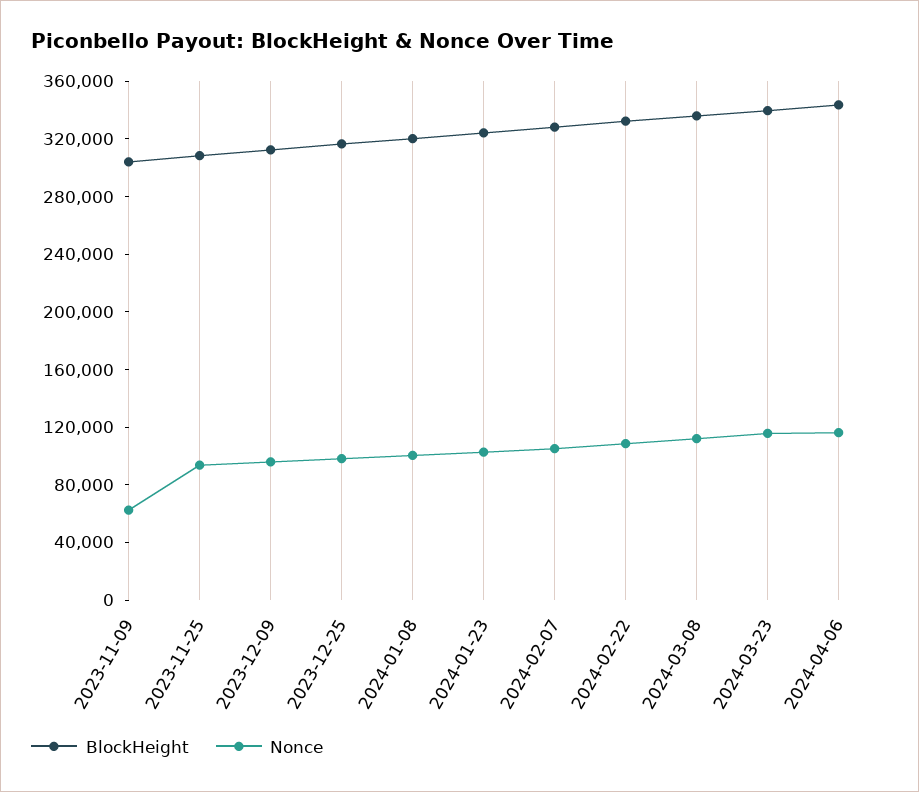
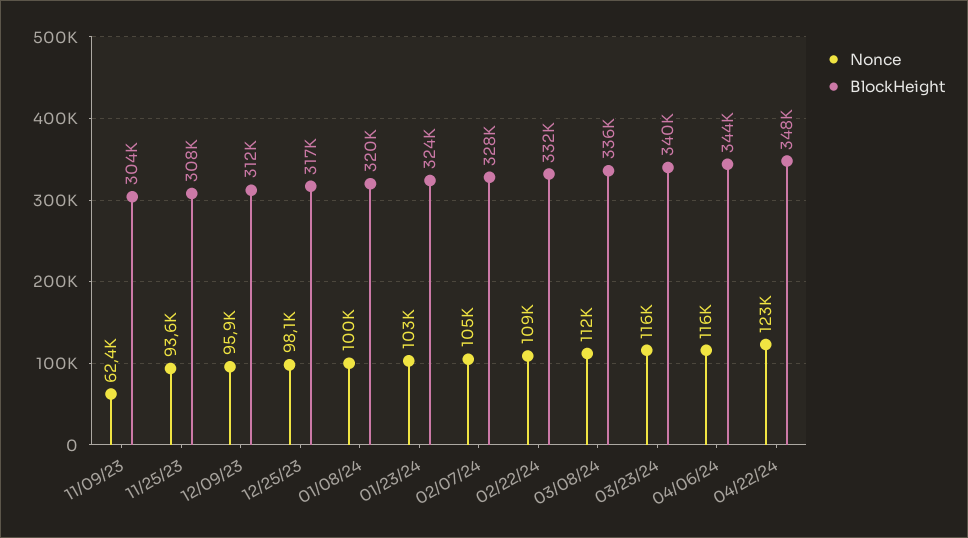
Nonce, 04/22/24: none -> 123000
BlockHeight, 04/22/24: none -> 348000

